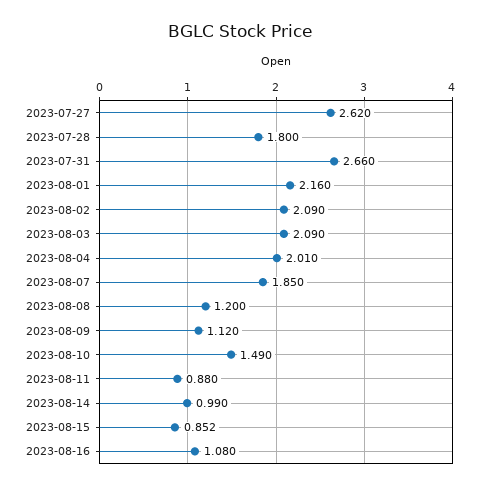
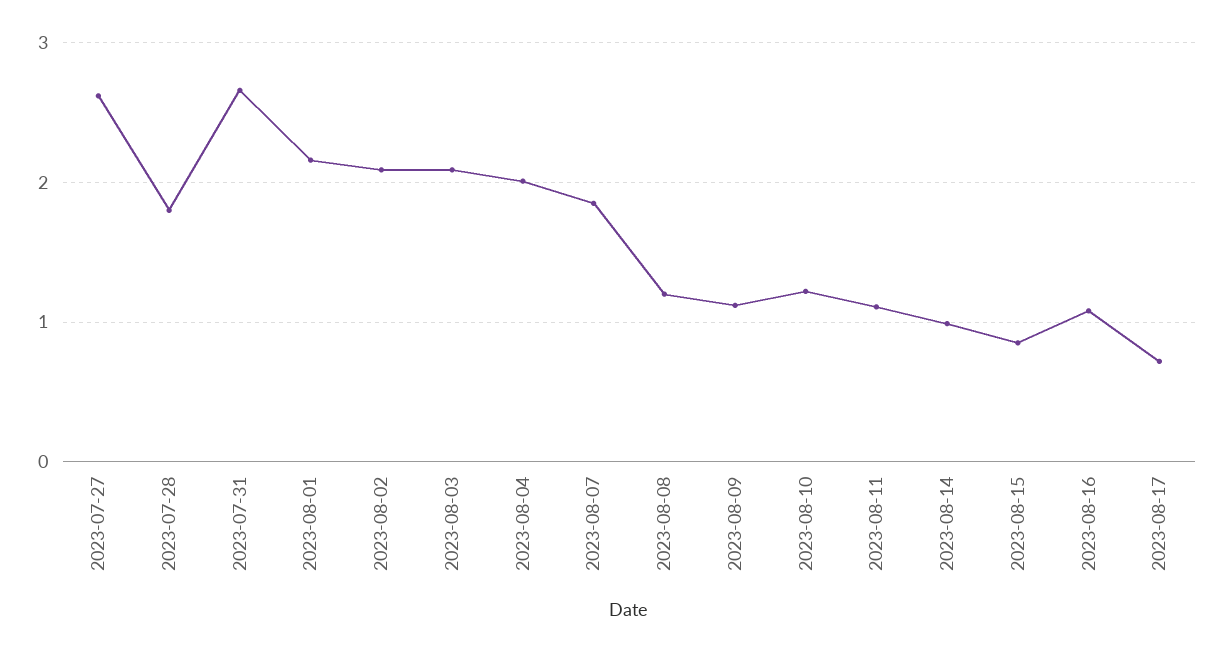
2023-08-10: 1.49 -> 1.2
2023-08-11: 0.88 -> 1.1
2023-08-17: none -> 0.7

